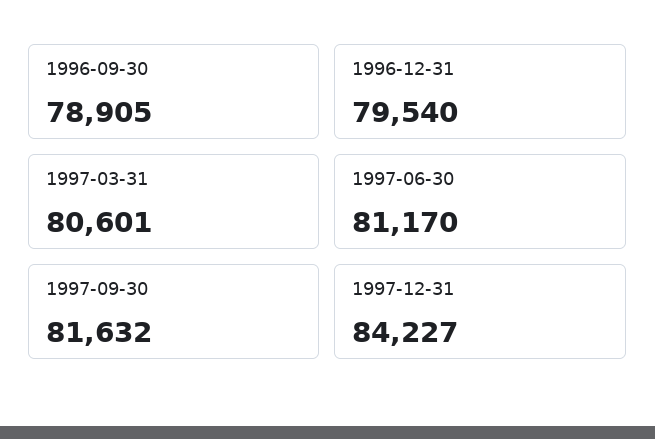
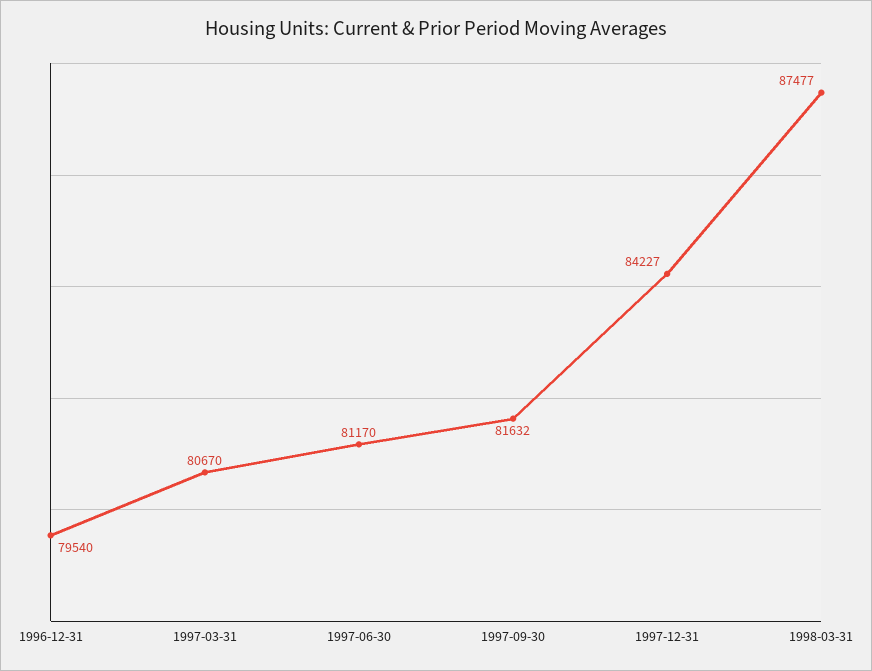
1996-09-30: 78905 -> none
1997-03-31: 80601 -> 80670
1998-03-31: none -> 87477

